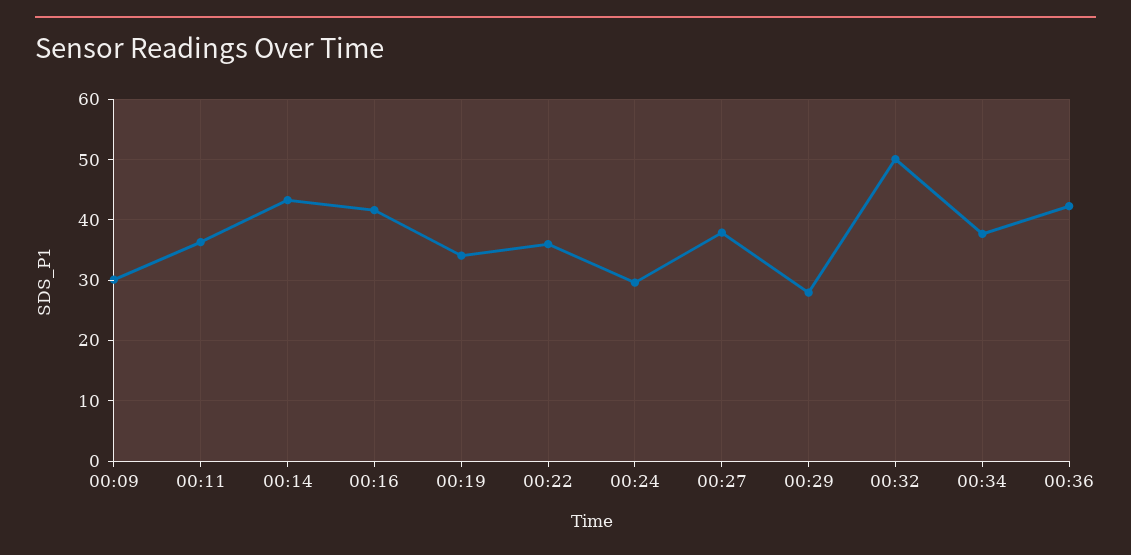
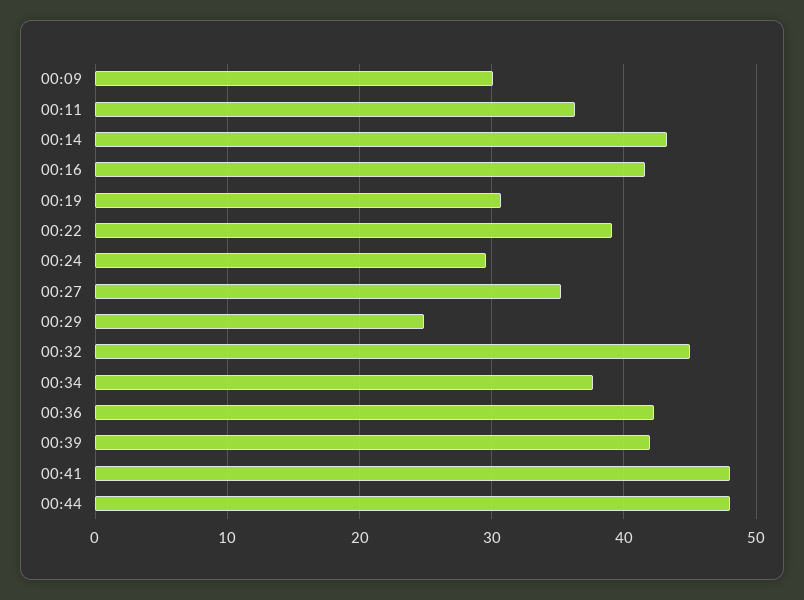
00:19: 34 -> 31
00:22: 36 -> 39
00:27: 38 -> 35
00:29: 28 -> 25
00:32: 50 -> 45
00:39: none -> 42
00:41: none -> 48
00:44: none -> 48

